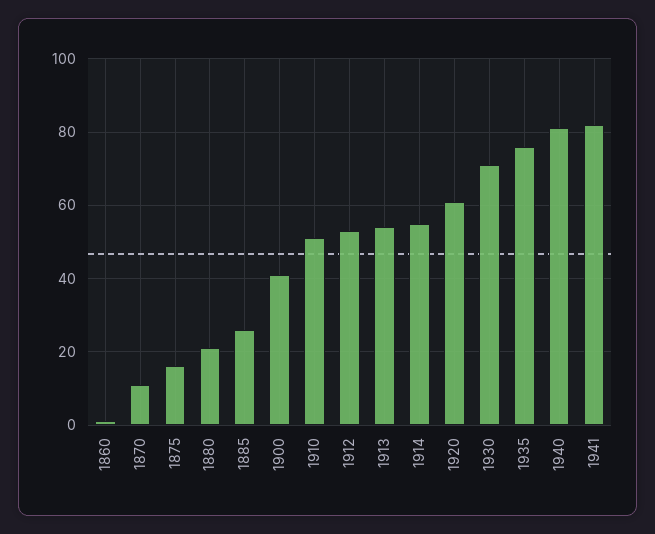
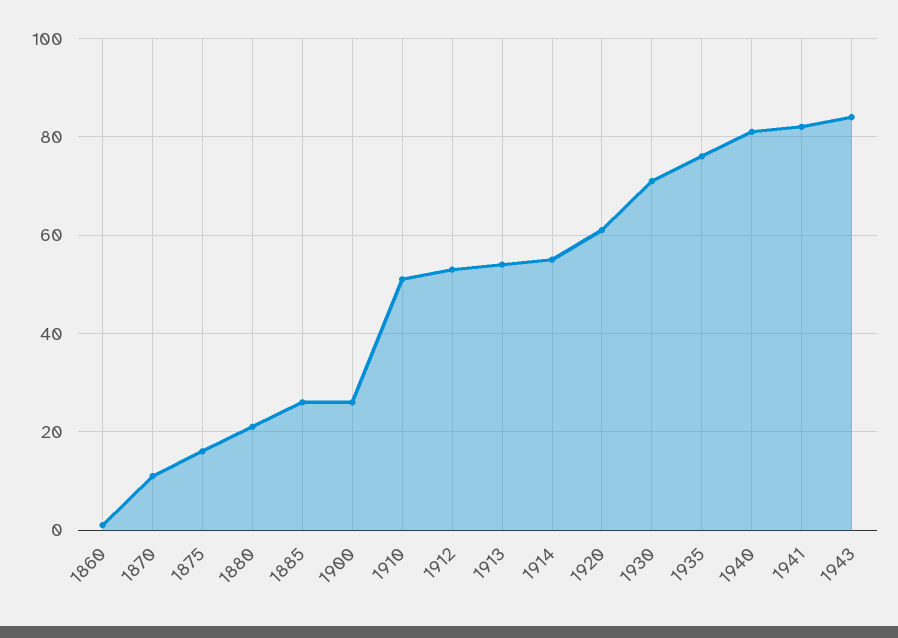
1900: 40 -> 25
1943: none -> 85

